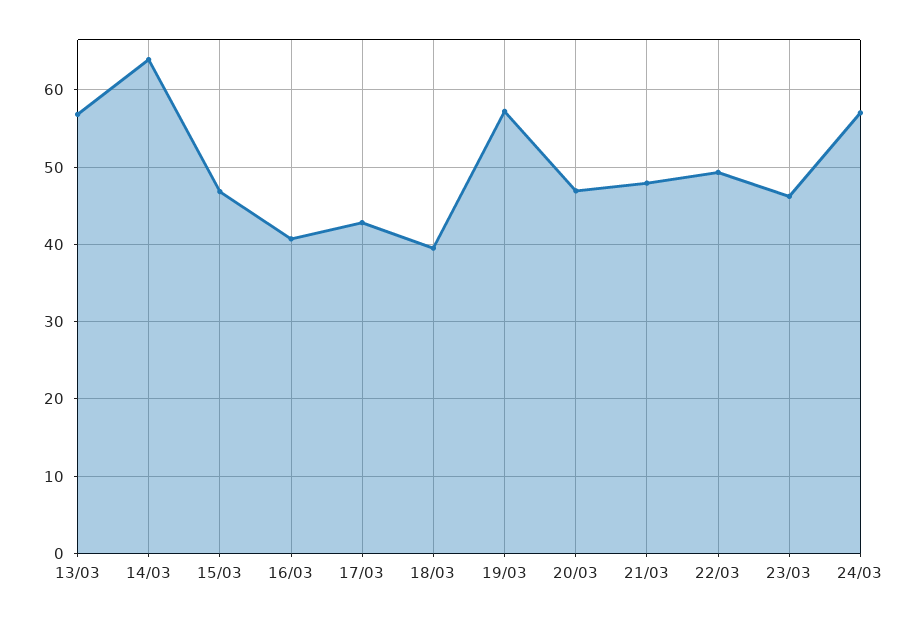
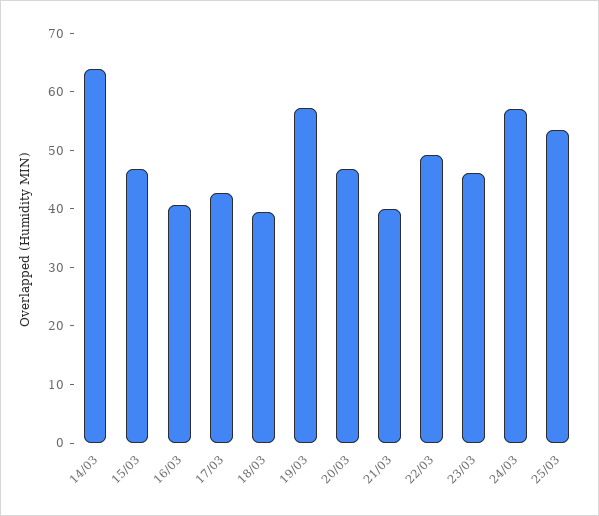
13/03: 57 -> none
21/03: 48 -> 40
25/03: none -> 54

